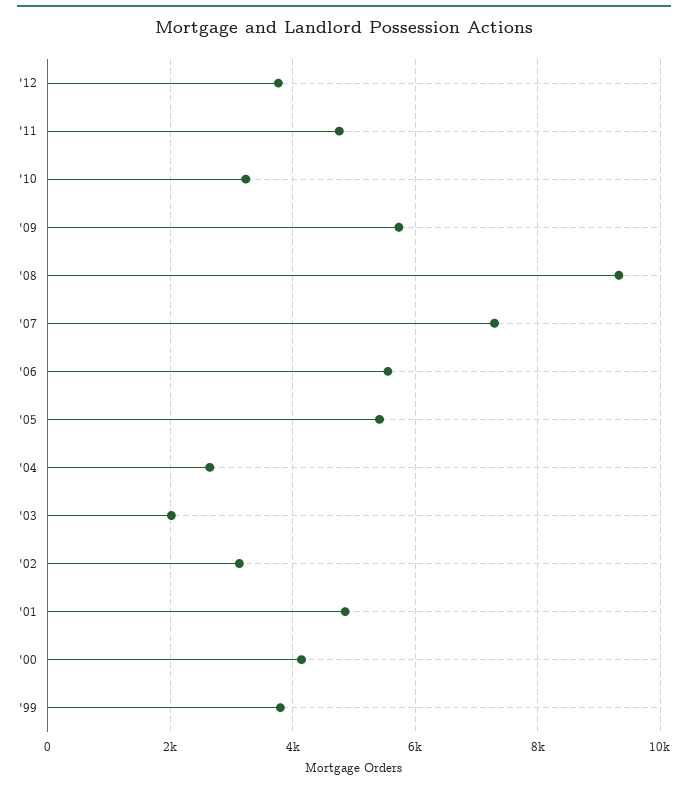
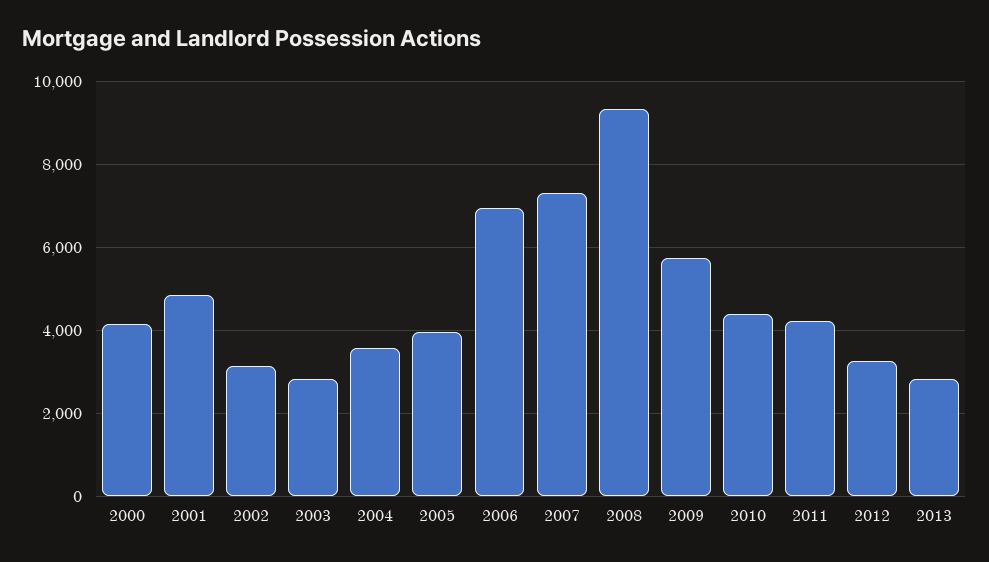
'12: 3800 -> 3200
'11: 4800 -> 4200
'10: 3200 -> 4400
'06: 5600 -> 7000
'05: 5400 -> 4000
'04: 2600 -> 3600
'03: 2000 -> 2800
'99: 3800 -> none
2013: none -> 2800

